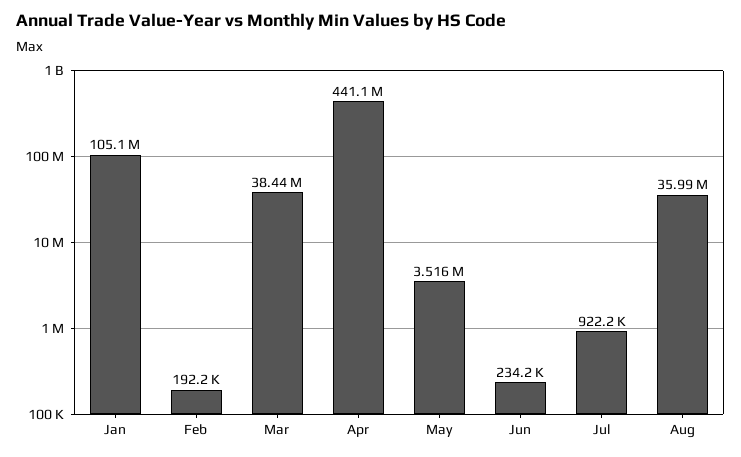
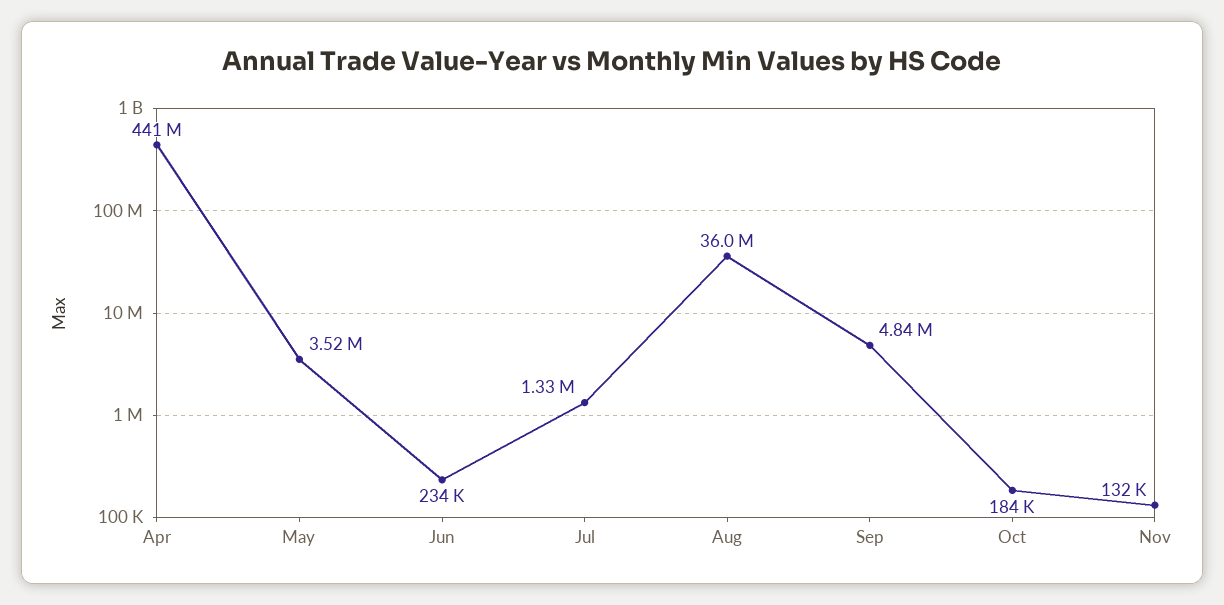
Jan: 105100000 -> none
Feb: 192200 -> none
Mar: 38440000 -> none
Jul: 922200 -> 1330000
Sep: none -> 4840000
Oct: none -> 184000
Nov: none -> 132000

